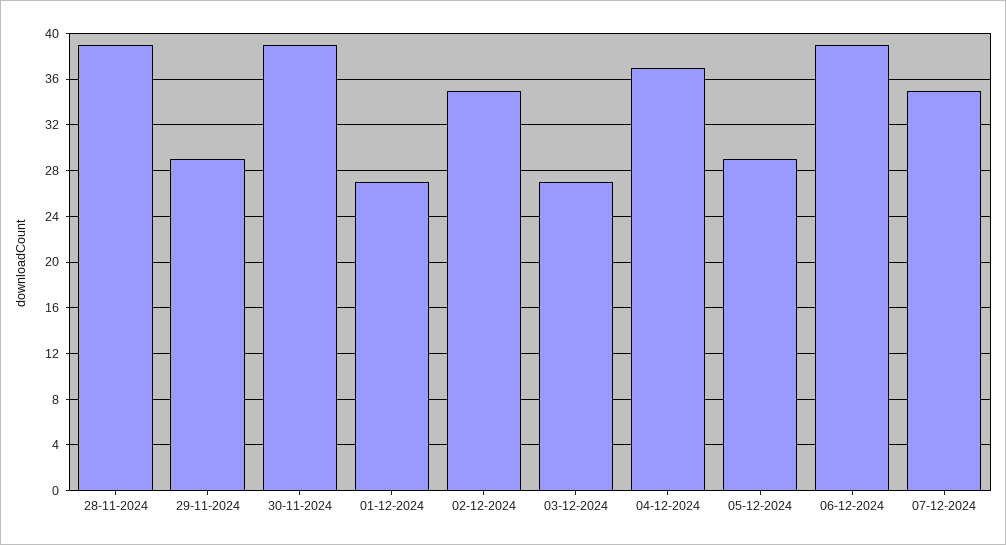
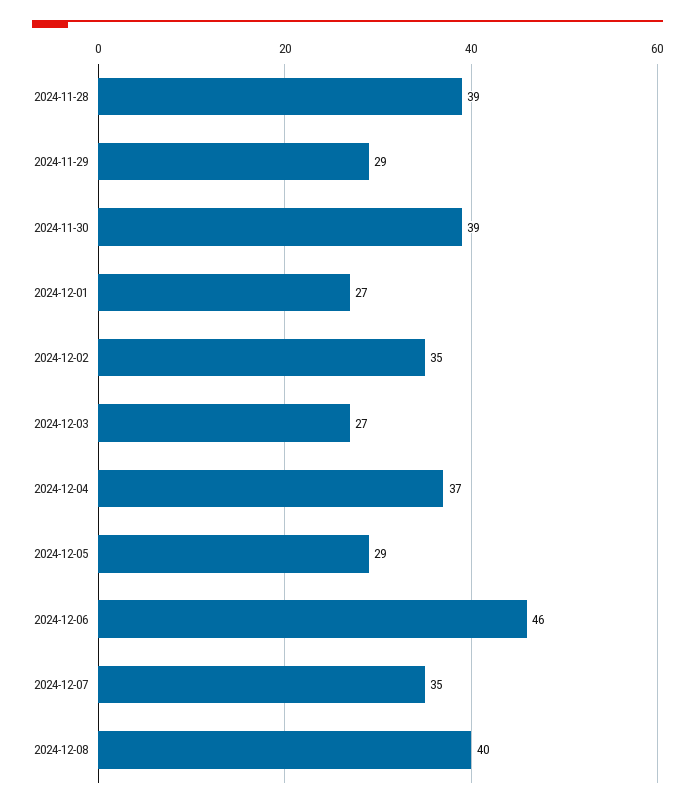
06-12-2024: 39 -> 46
2024-12-08: none -> 40

